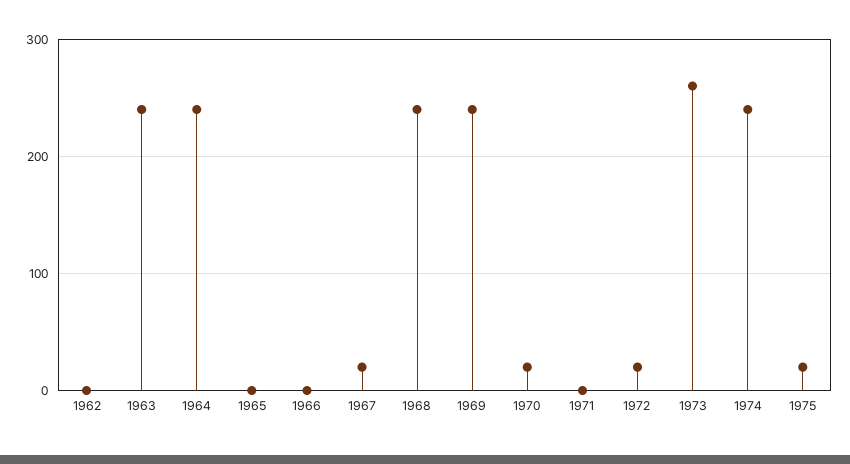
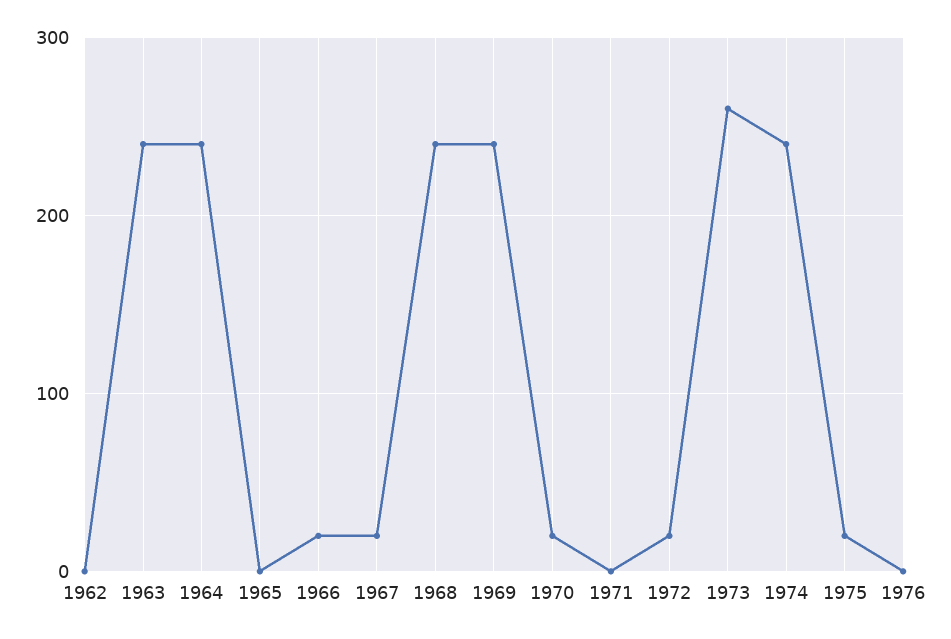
1966: 0 -> 20
1976: none -> 0

